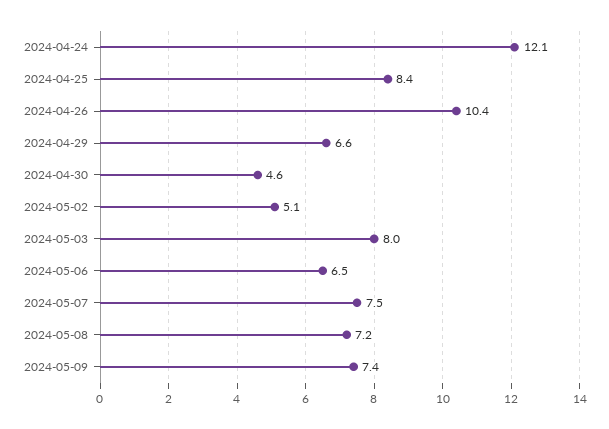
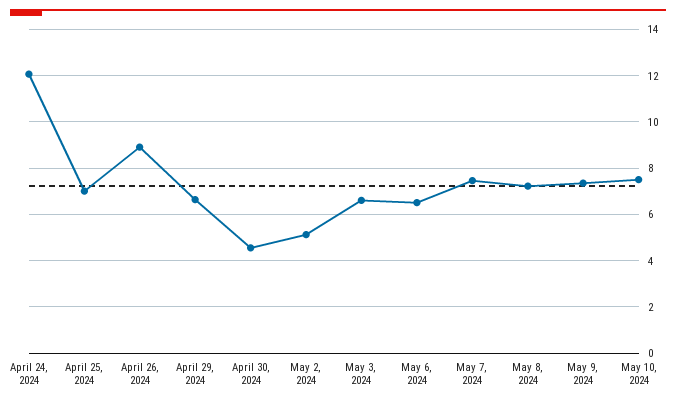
2024-04-25: 8.4 -> 7
2024-04-26: 10.4 -> 9
2024-05-03: 8 -> 6.5
May 10, 2024: none -> 7.5

